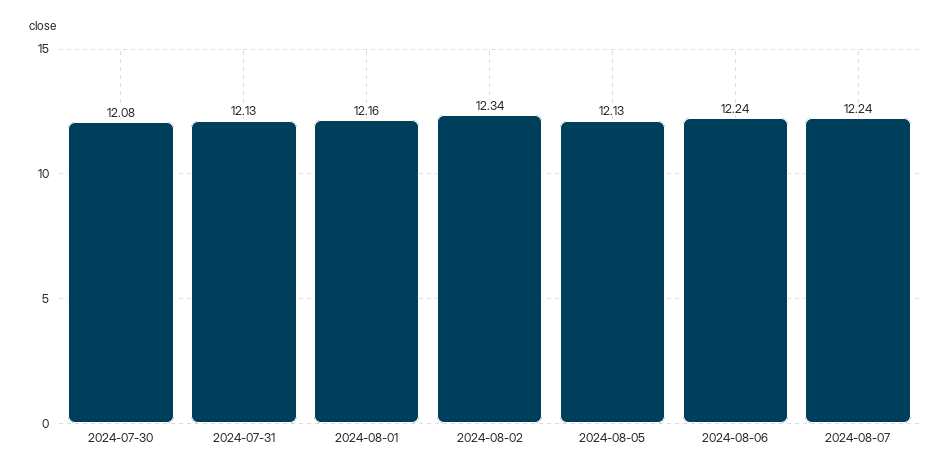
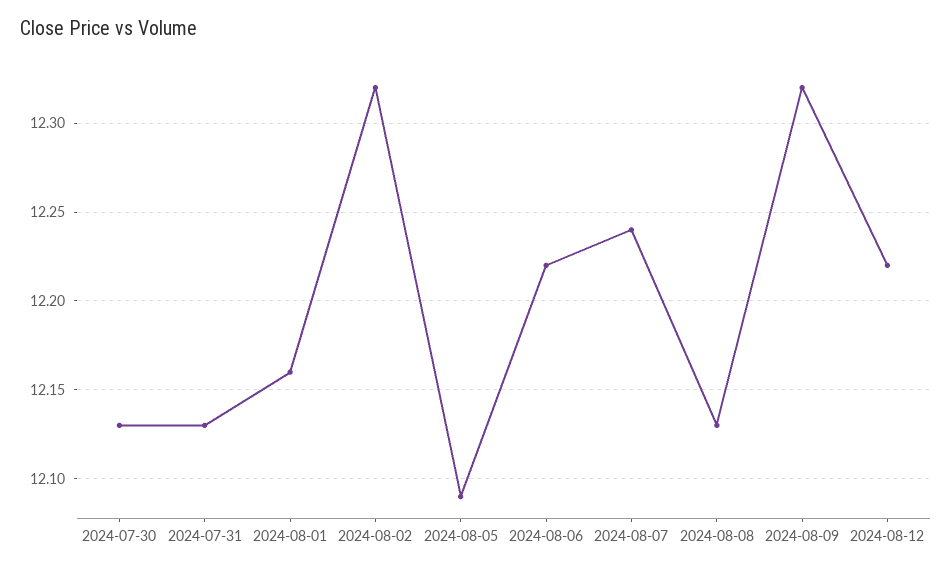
2024-07-30: 12.08 -> 12.13
2024-08-02: 12.34 -> 12.32
2024-08-05: 12.13 -> 12.09
2024-08-06: 12.24 -> 12.22
2024-08-08: none -> 12.13
2024-08-09: none -> 12.32
2024-08-12: none -> 12.22

